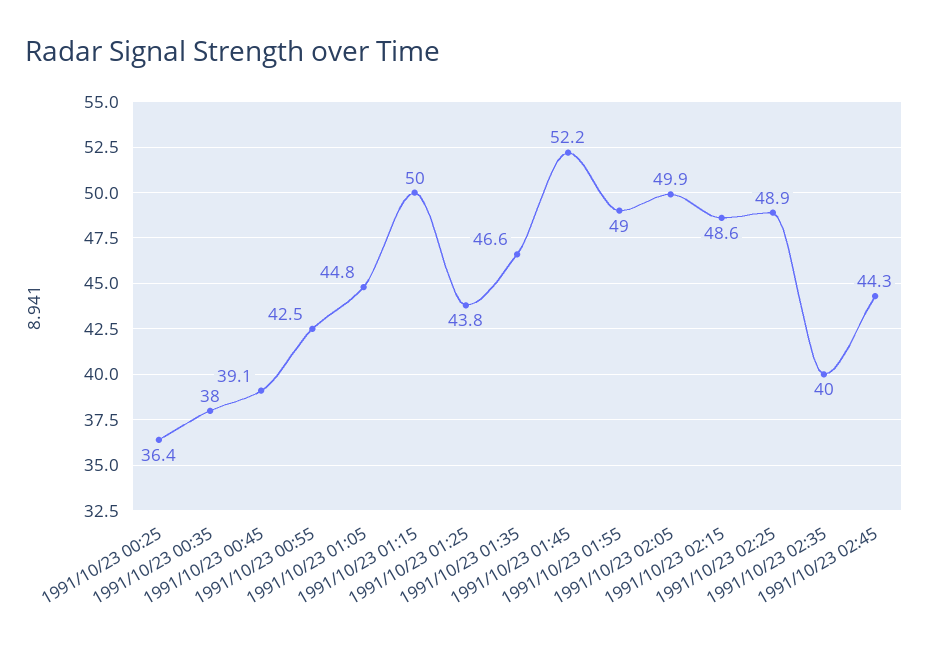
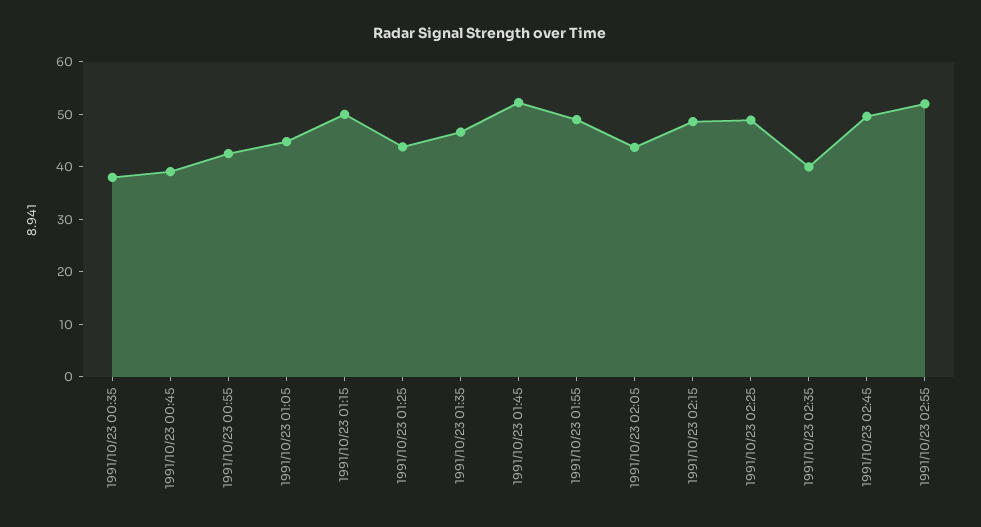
1991/10/23 00:25: 36.4 -> none
1991/10/23 02:05: 49.9 -> 44
1991/10/23 02:45: 44.3 -> 50
1991/10/23 02:55: none -> 52

